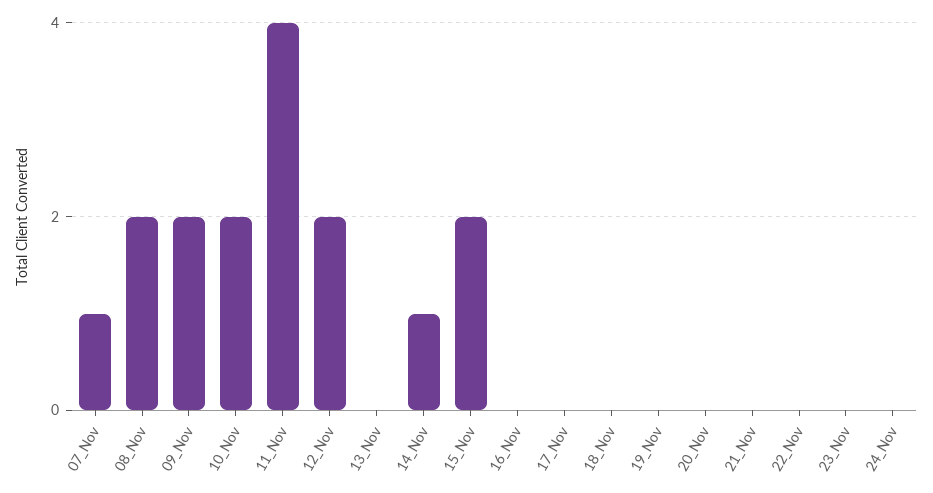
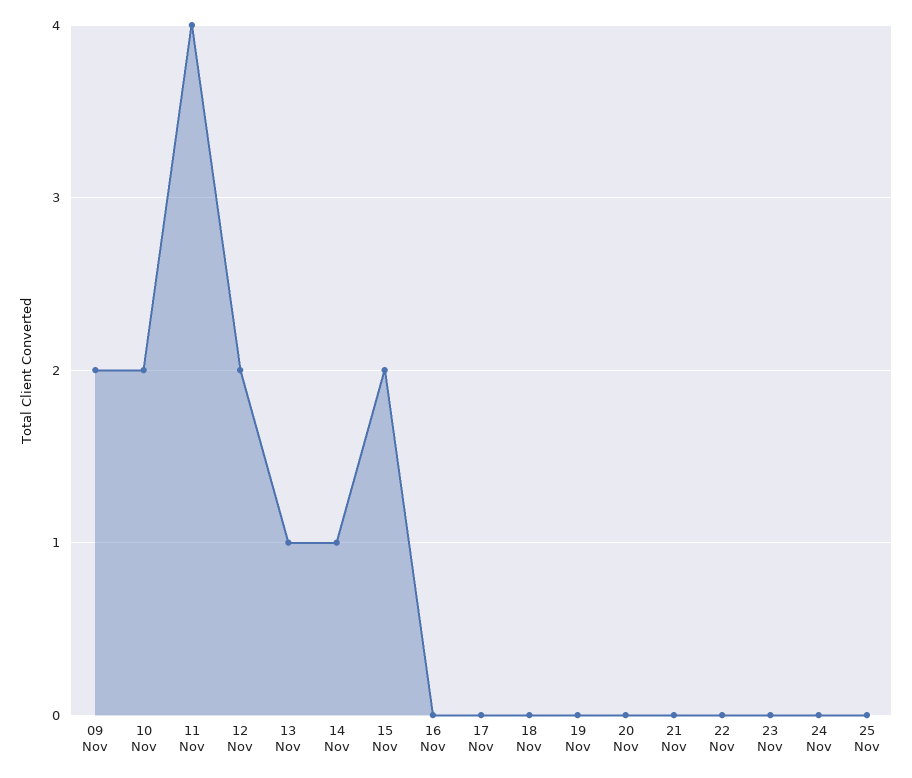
07_Nov: 1 -> none
08_Nov: 2 -> none
13_Nov: 0 -> 1
25 Nov: none -> 0

